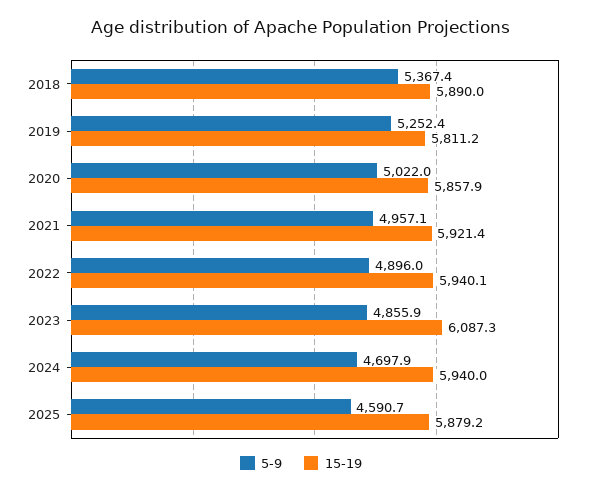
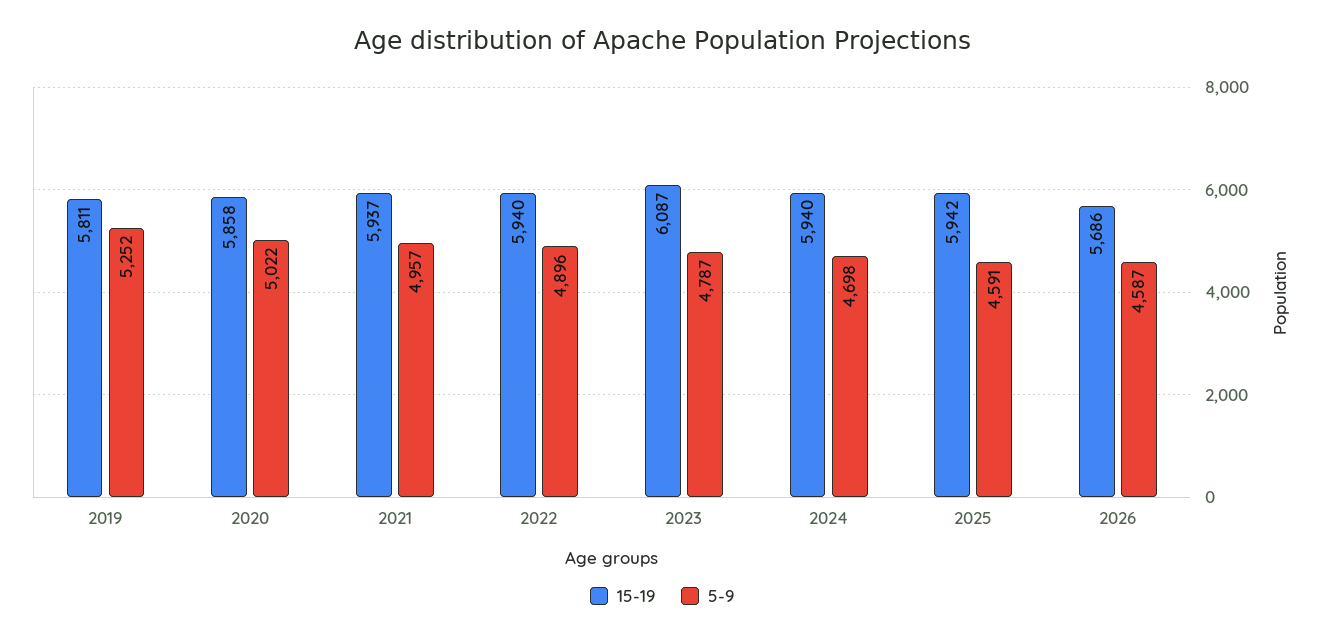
5-9, 2018: 5367.4 -> none
15-19, 2018: 5890 -> none
15-19, 2021: 5921.4 -> 5937
5-9, 2023: 4855.9 -> 4787
15-19, 2025: 5879.2 -> 5942
15-19, 2026: none -> 5686
5-9, 2026: none -> 4587

